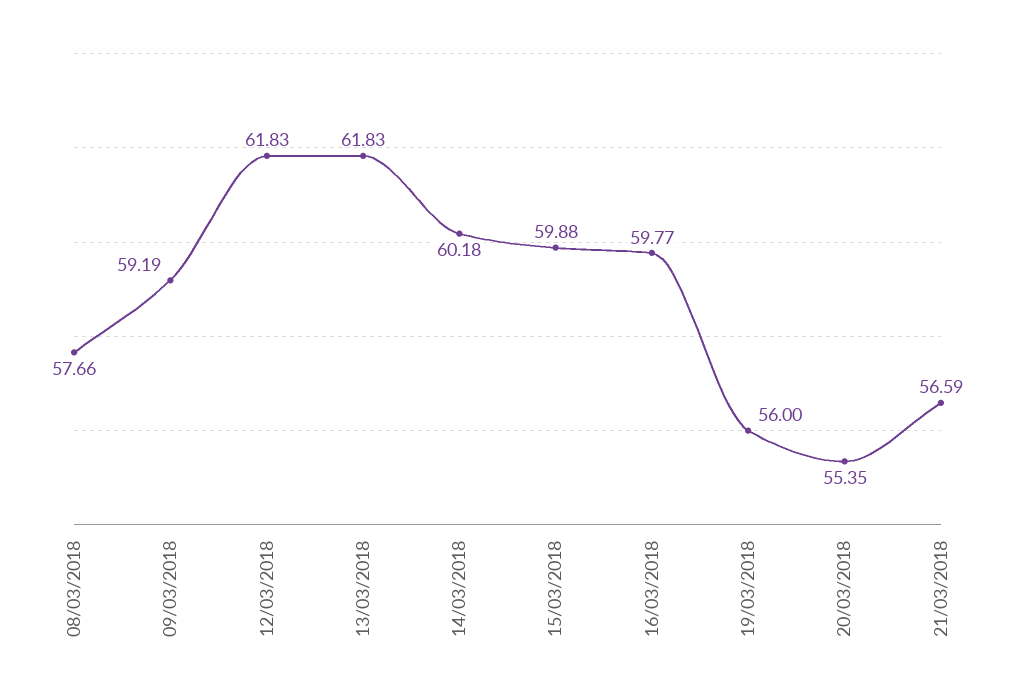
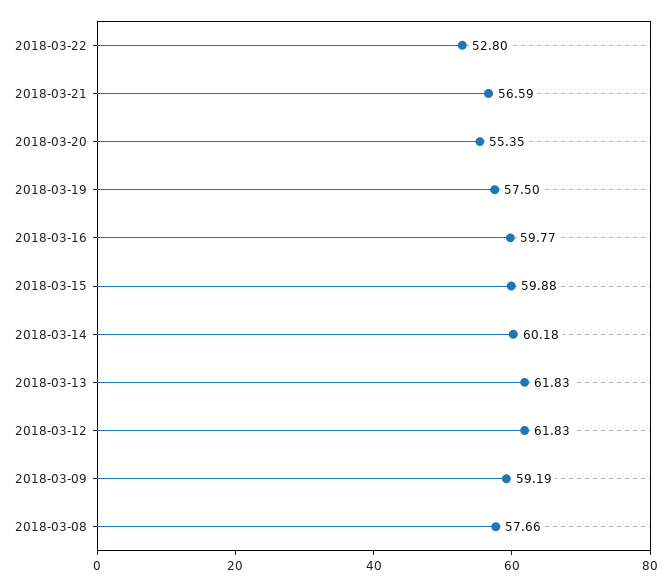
19/03/2018: 56 -> 57.5
2018-03-22: none -> 52.8

